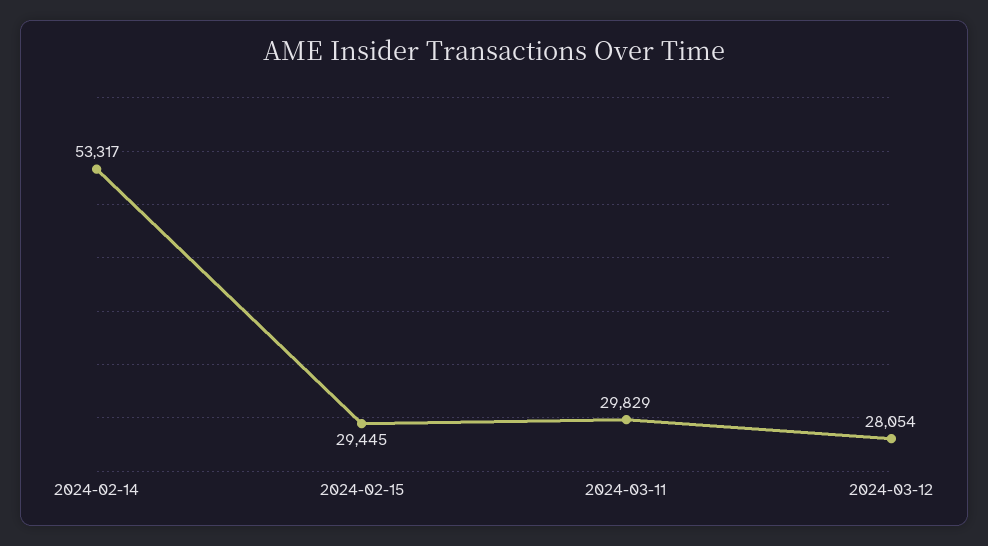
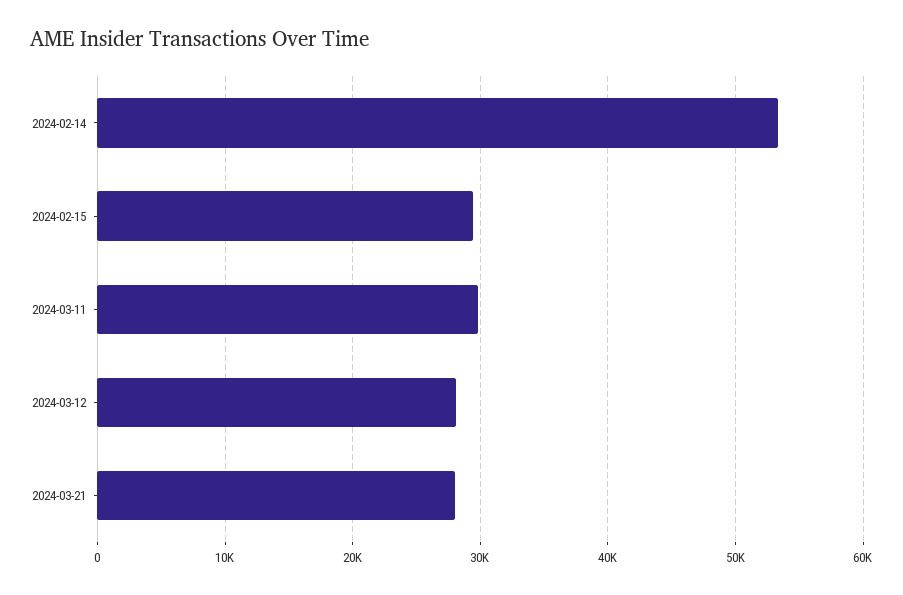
2024-03-21: none -> 28000

